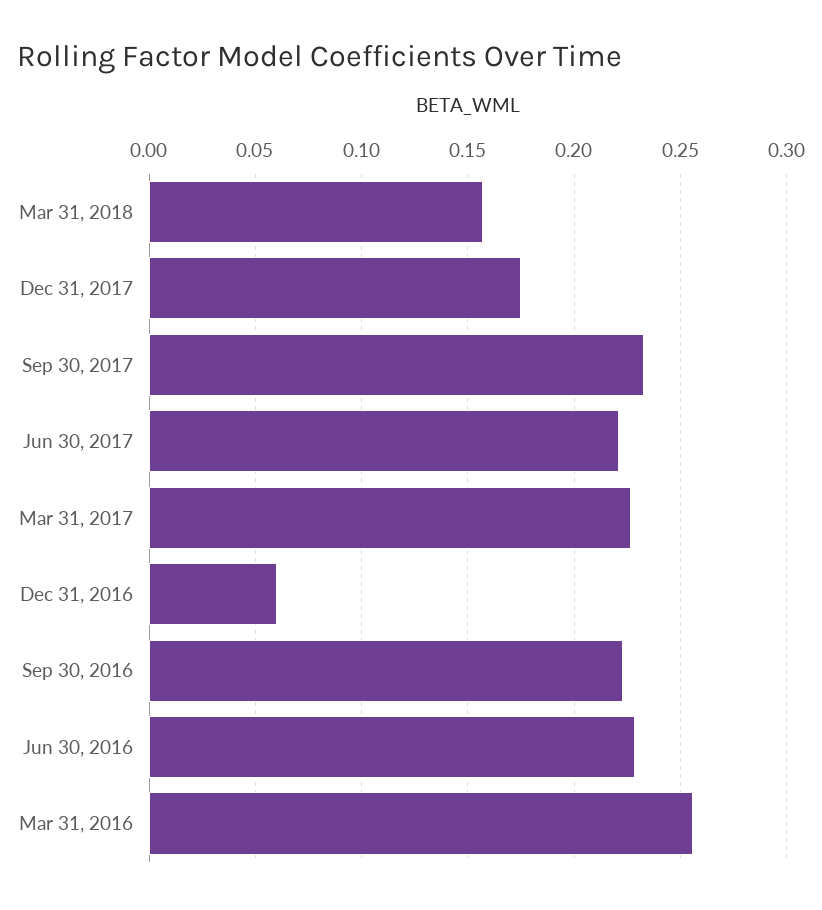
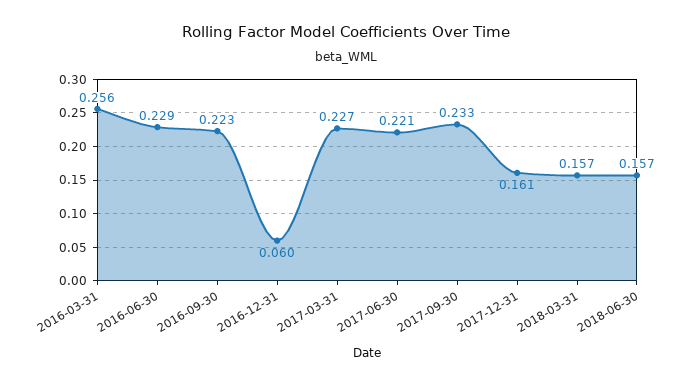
Dec 31, 2017: 0.175 -> 0.161
2018-06-30: none -> 0.157

